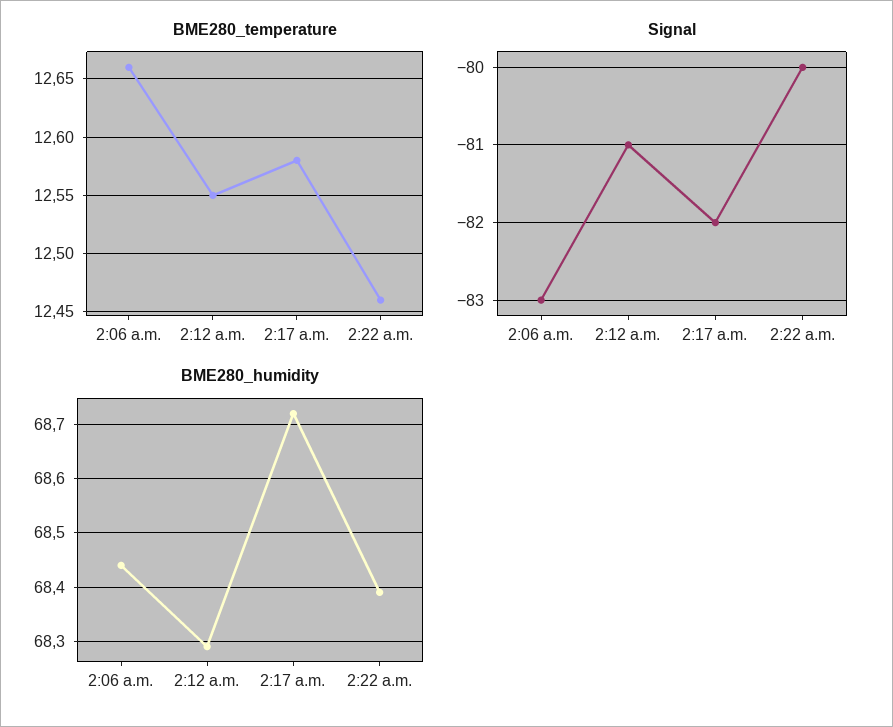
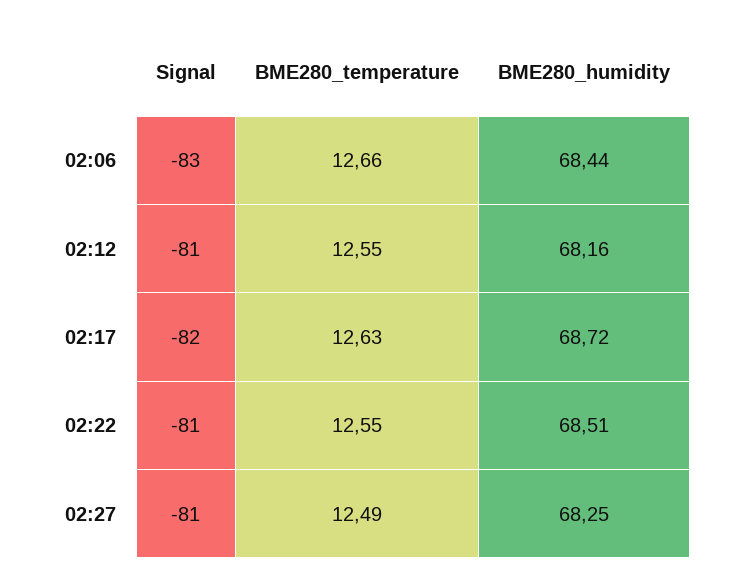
BME280_temperature, 2:17 a.m.: 12.58 -> 12.63
BME280_temperature, 2:22 a.m.: 12.46 -> 12.55
Signal, 2:22 a.m.: -80 -> -81
BME280_humidity, 2:12 a.m.: 68.3 -> 68.16
BME280_humidity, 2:22 a.m.: 68.4 -> 68.51
Signal, 02:27: none -> -81
BME280_temperature, 02:27: none -> 12.49
BME280_humidity, 02:27: none -> 68.25

